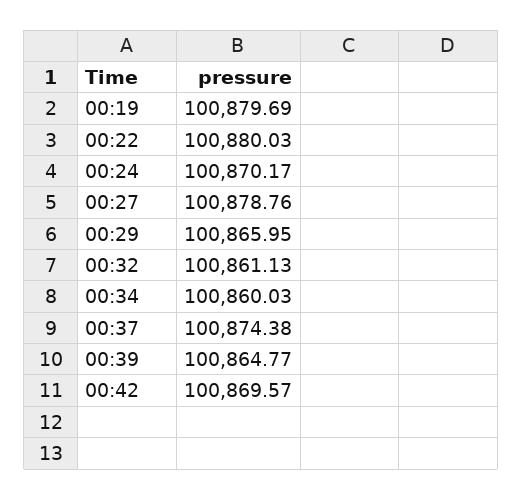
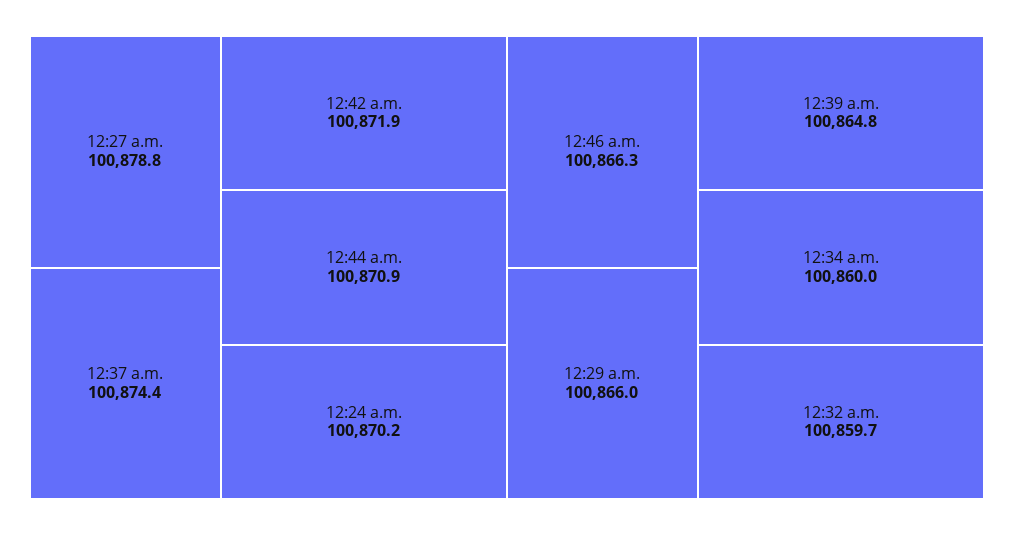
00:19: 100879.69 -> none
00:22: 100880.03 -> none
00:32: 100861.13 -> 100859.7
00:42: 100869.57 -> 100871.9
12:44 a.m.: none -> 100870.9
12:46 a.m.: none -> 100866.3

